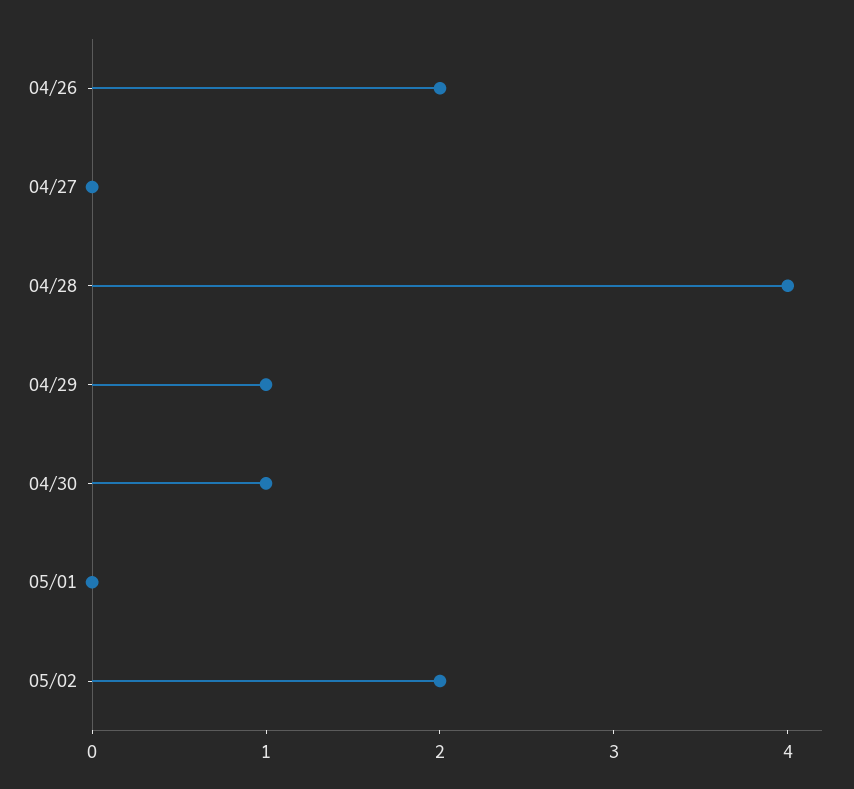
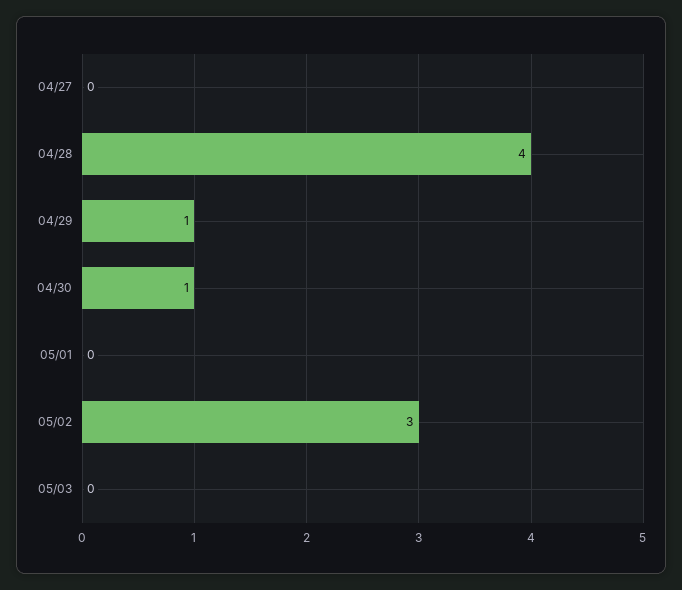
04/26: 2 -> none
05/02: 2 -> 3
05/03: none -> 0

